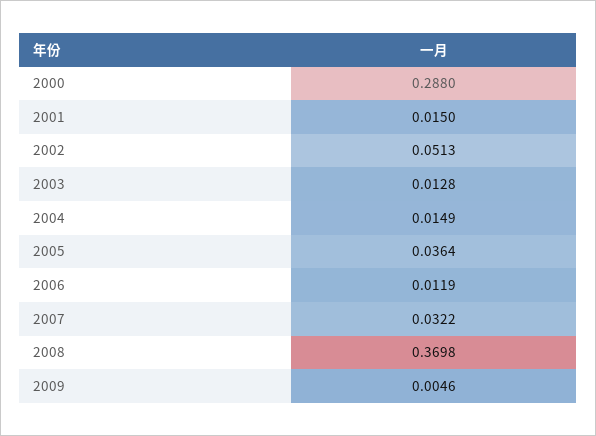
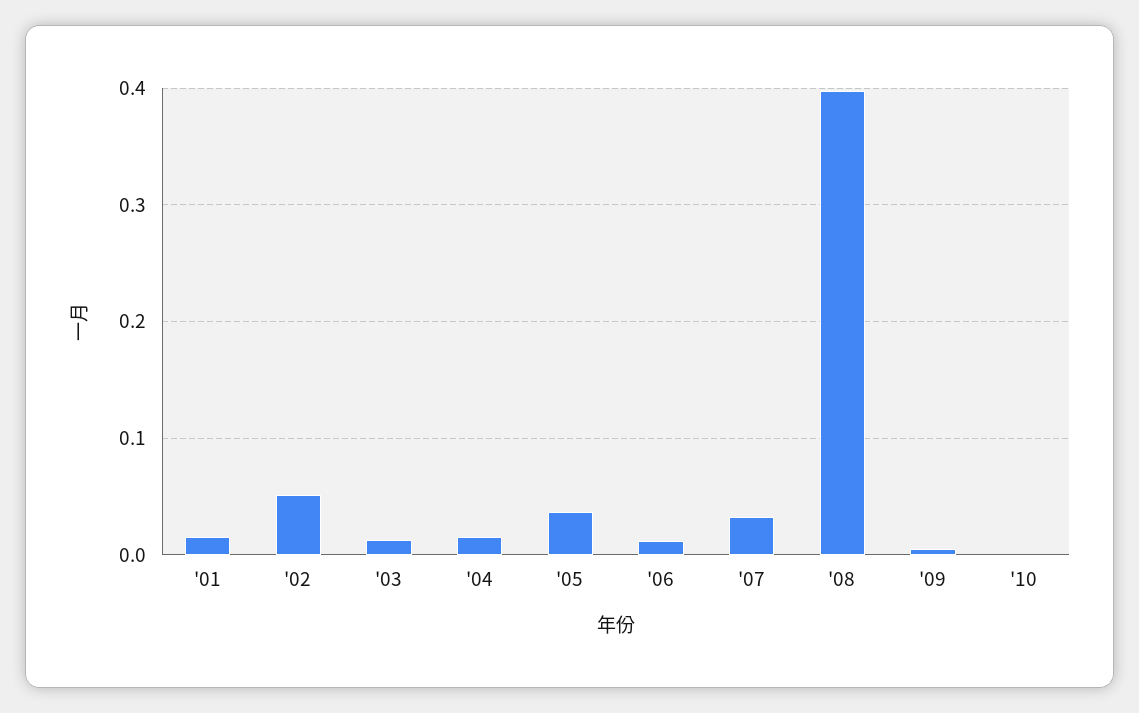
2000: 0.288 -> none
2008: 0.3698 -> 0.4
'10: none -> 0

